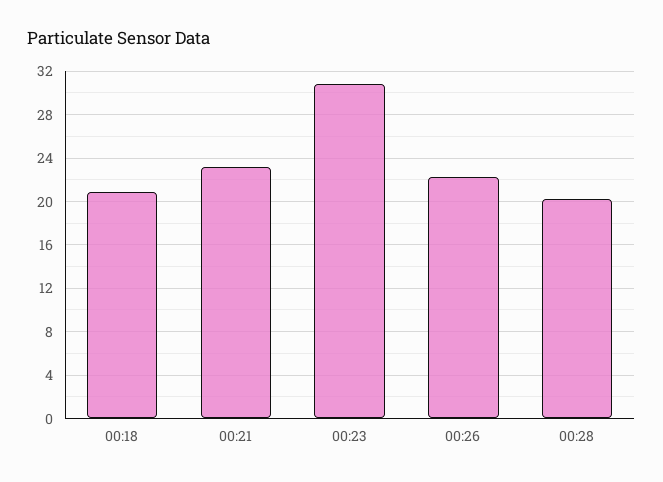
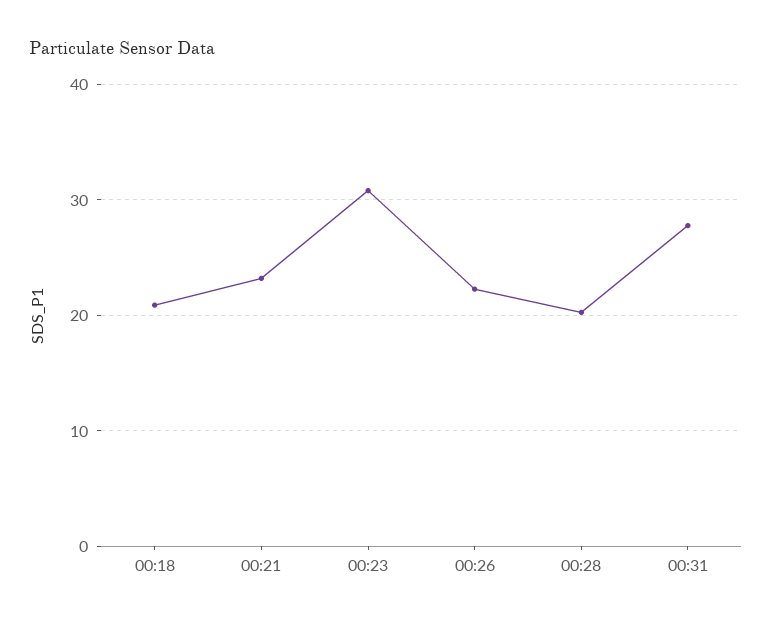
00:31: none -> 28

